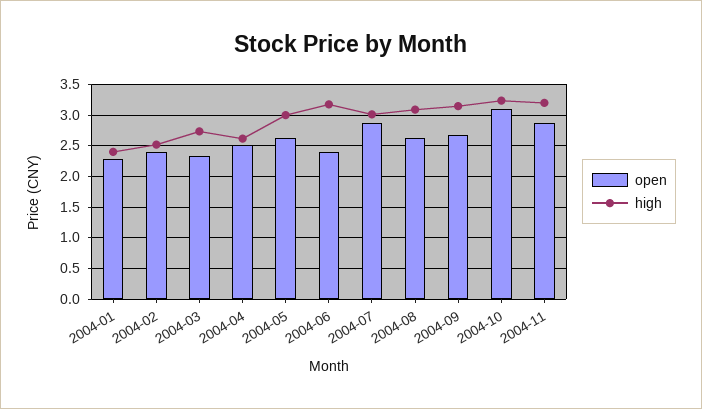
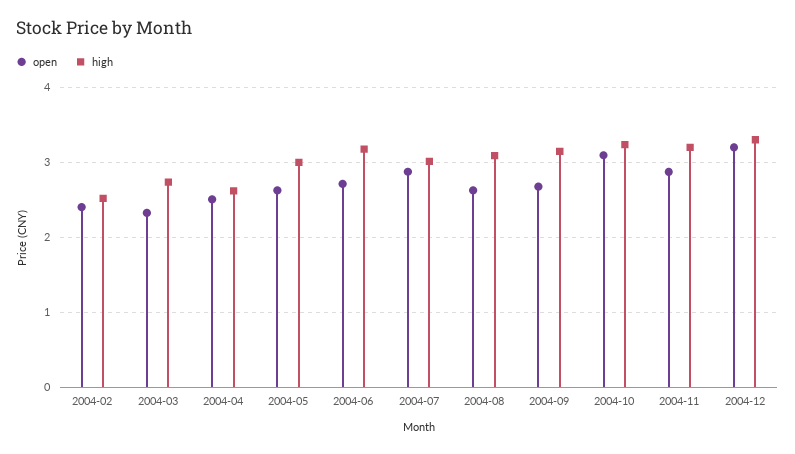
open, 2004-01: 2.3 -> none
high, 2004-01: 2.4 -> none
open, 2004-06: 2.4 -> 2.7
open, 2004-12: none -> 3.2
high, 2004-12: none -> 3.3

